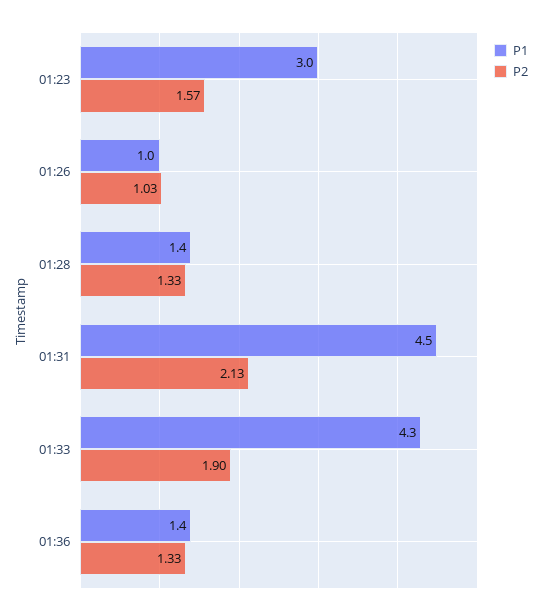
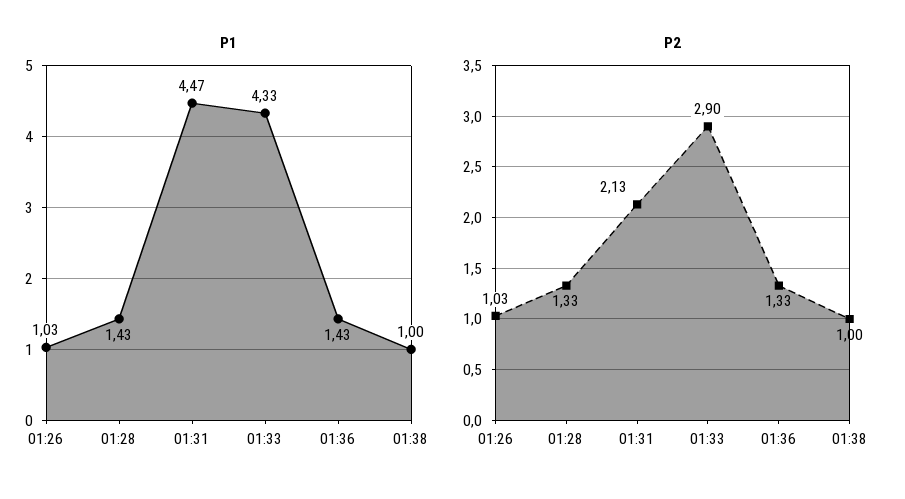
P1, 01:23: 3 -> none
P2, 01:23: 1.57 -> none
P2, 01:33: 1.9 -> 2.9
P1, 01:38: none -> 1
P2, 01:38: none -> 1

